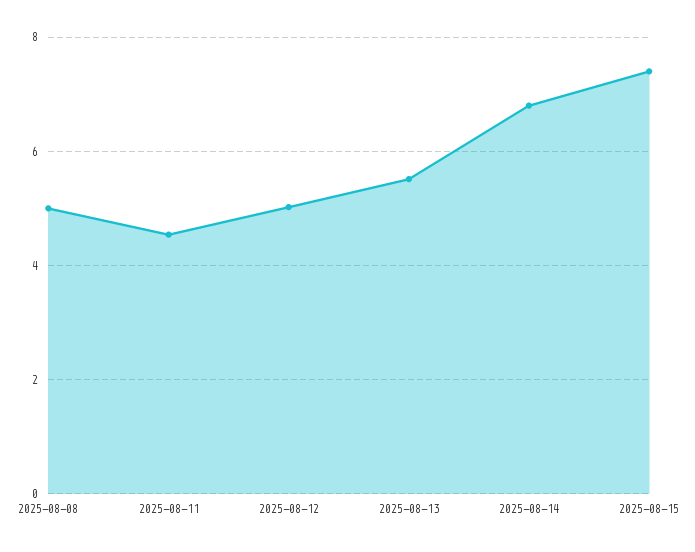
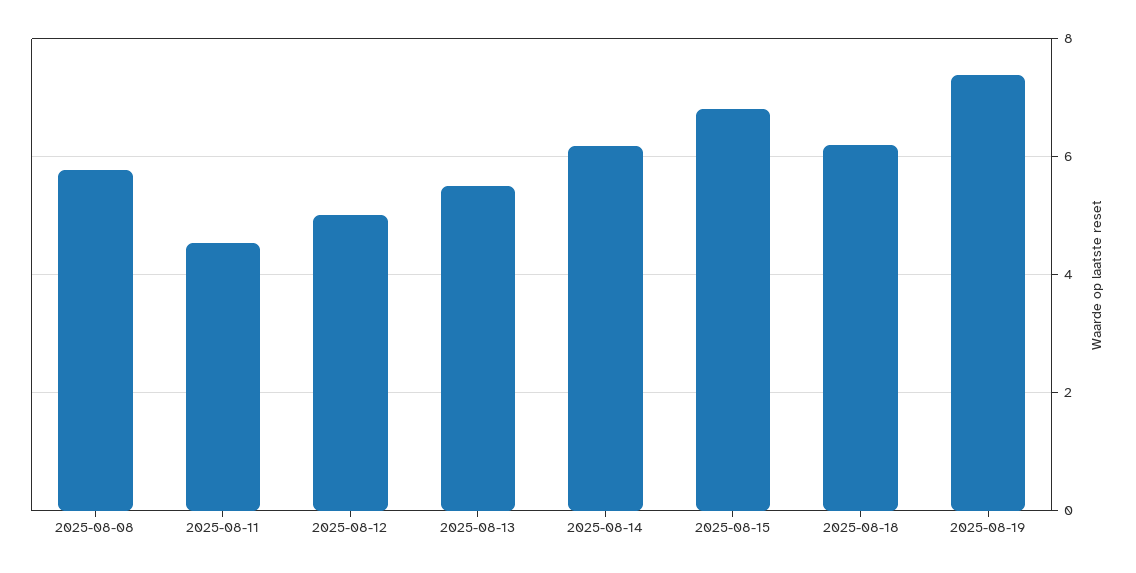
2025-08-08: 5 -> 5.8
2025-08-14: 6.8 -> 6.2
2025-08-15: 7.4 -> 6.8
2025-08-18: none -> 6.2
2025-08-19: none -> 7.4

